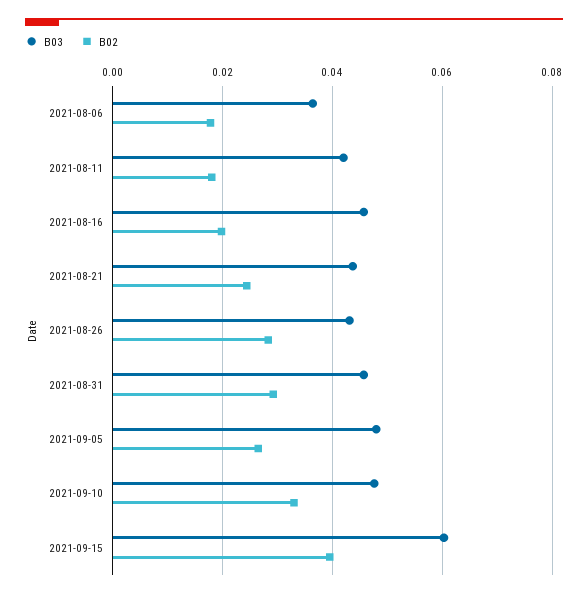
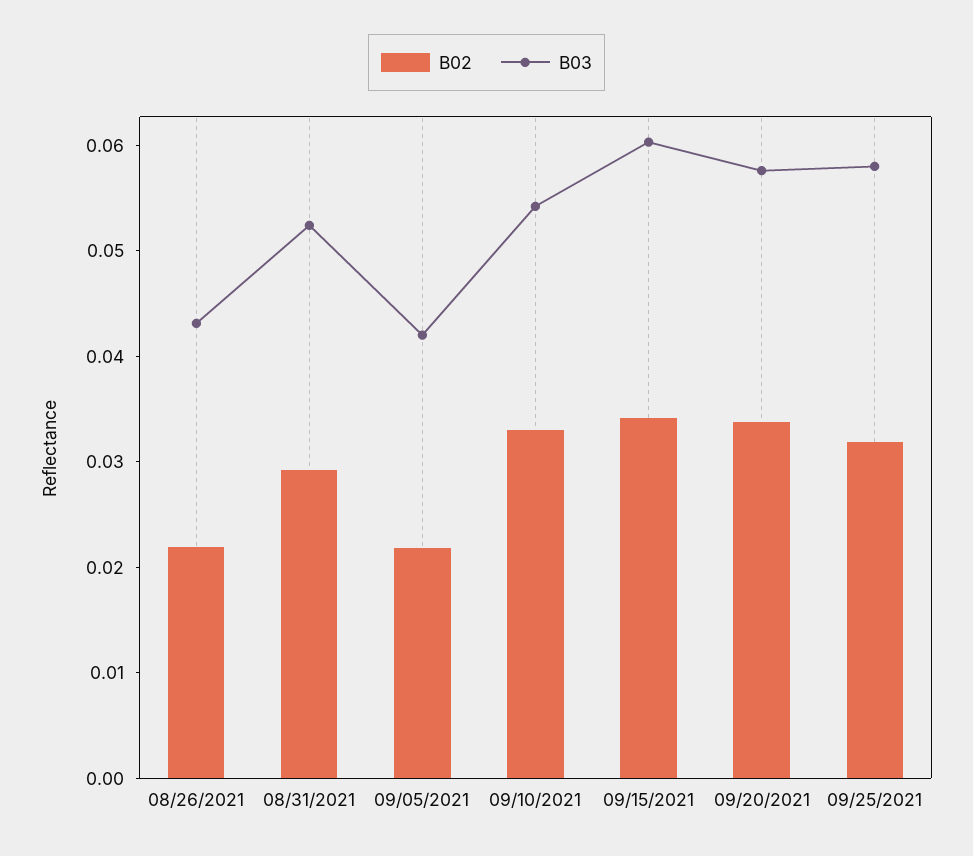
B03, 2021-08-06: 0.036 -> none
B02, 2021-08-06: 0.018 -> none
B03, 2021-08-11: 0.042 -> none
B02, 2021-08-11: 0.018 -> none
B03, 2021-08-16: 0.046 -> none
B02, 2021-08-16: 0.02 -> none
B03, 2021-08-21: 0.044 -> none
B02, 2021-08-21: 0.024 -> none
B02, 2021-08-26: 0.028 -> 0.022
B03, 2021-08-31: 0.046 -> 0.052
B03, 2021-09-05: 0.048 -> 0.042
B02, 2021-09-05: 0.026 -> 0.022
B03, 2021-09-10: 0.048 -> 0.054
B02, 2021-09-15: 0.04 -> 0.034
B02, 09/20/2021: none -> 0.034
B03, 09/20/2021: none -> 0.058
B02, 09/25/2021: none -> 0.032
B03, 09/25/2021: none -> 0.058

